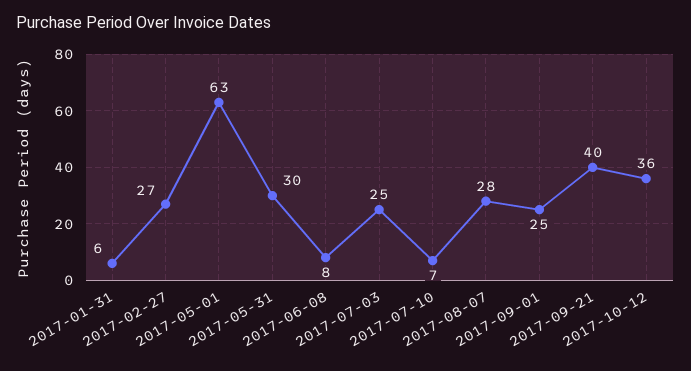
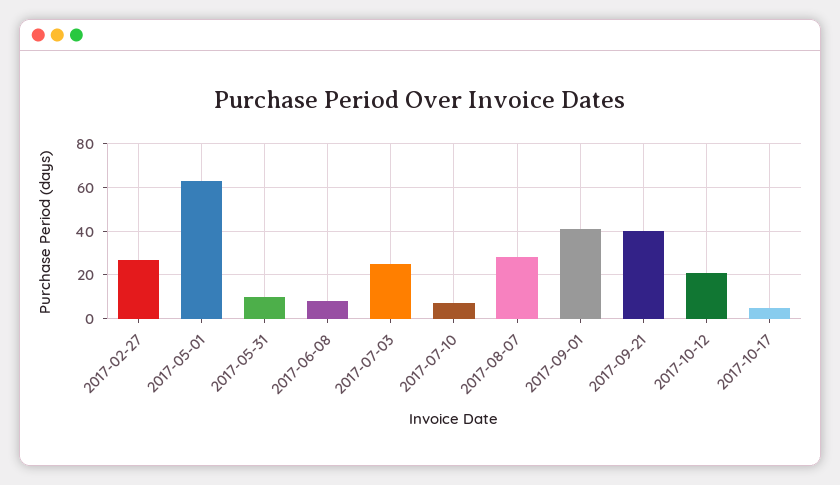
2017-01-31: 6 -> none
2017-05-31: 30 -> 10
2017-09-01: 25 -> 40
2017-10-12: 36 -> 20
2017-10-17: none -> 5

